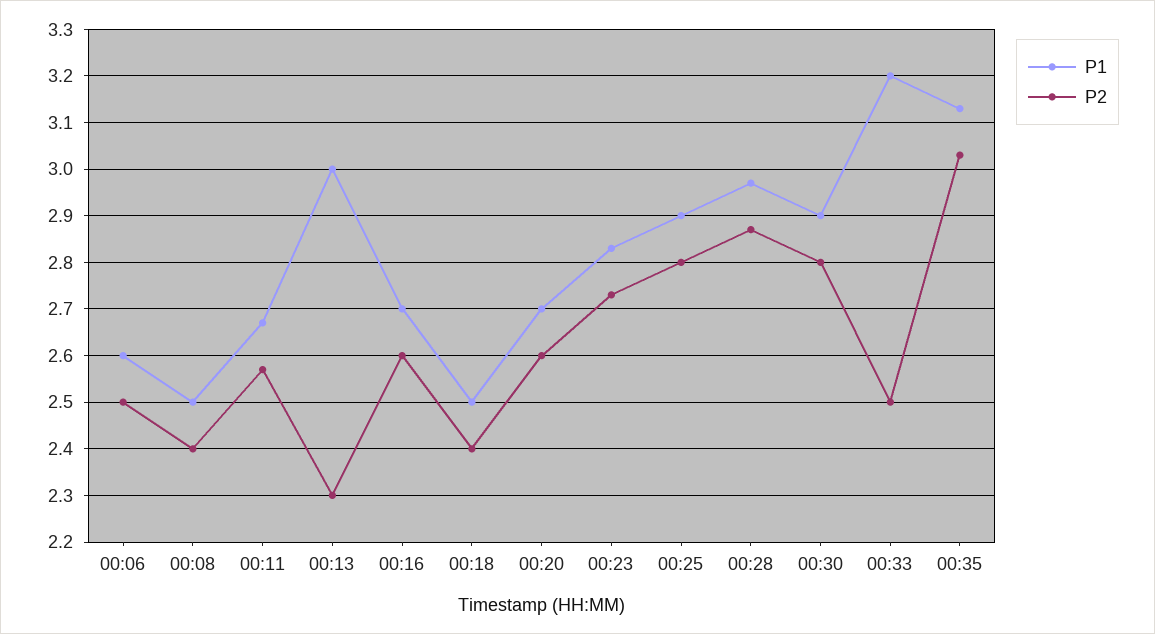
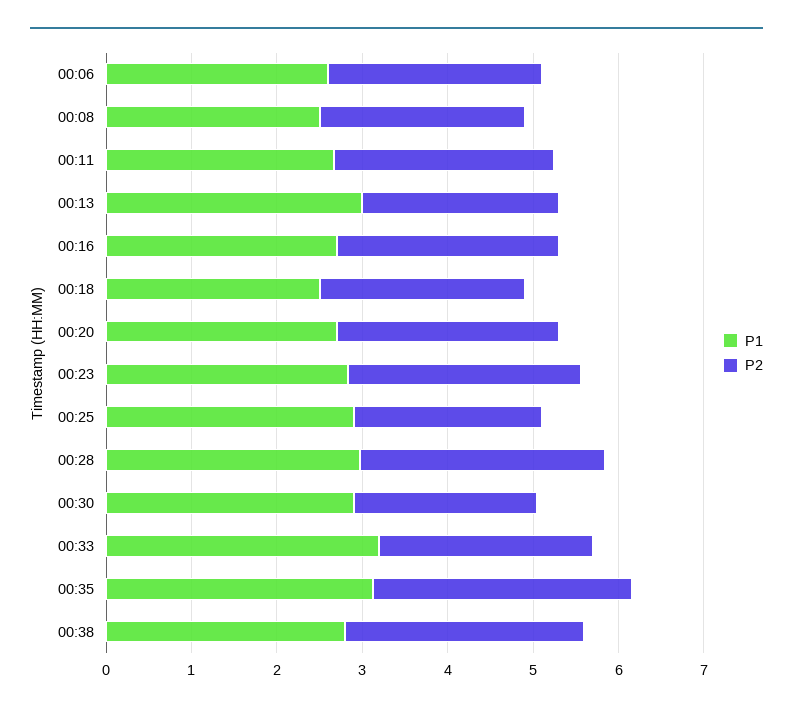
P2, 00:25: 2.8 -> 2.2
P2, 00:30: 2.8 -> 2.2
P1, 00:38: none -> 2.8
P2, 00:38: none -> 2.8

